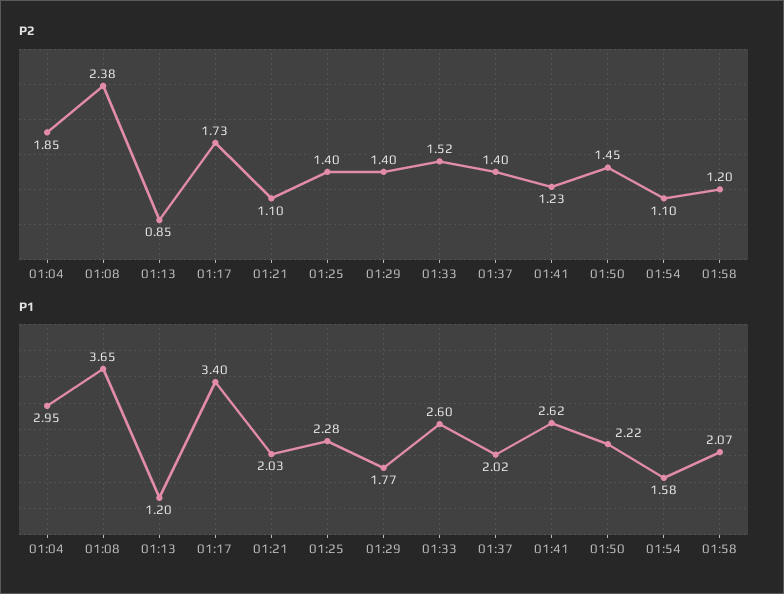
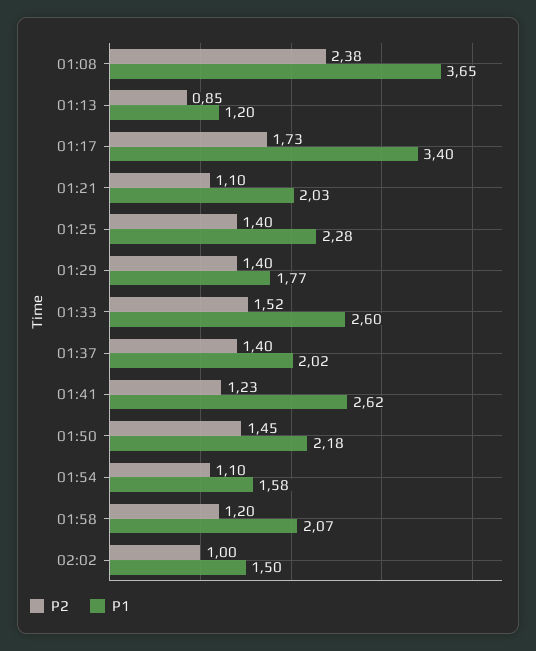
P2, 01:04: 1.85 -> none
P1, 01:04: 2.95 -> none
P1, 01:50: 2.22 -> 2.18
P2, 02:02: none -> 1
P1, 02:02: none -> 1.5

